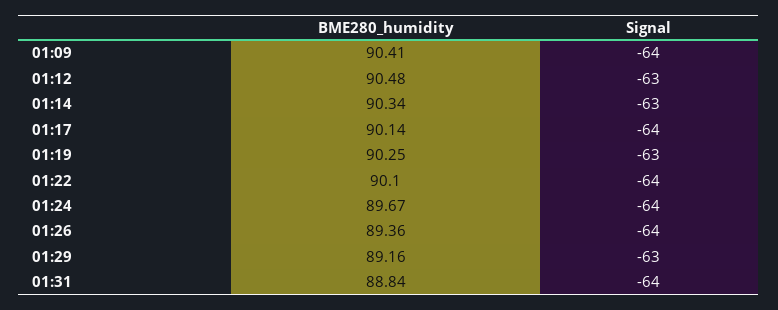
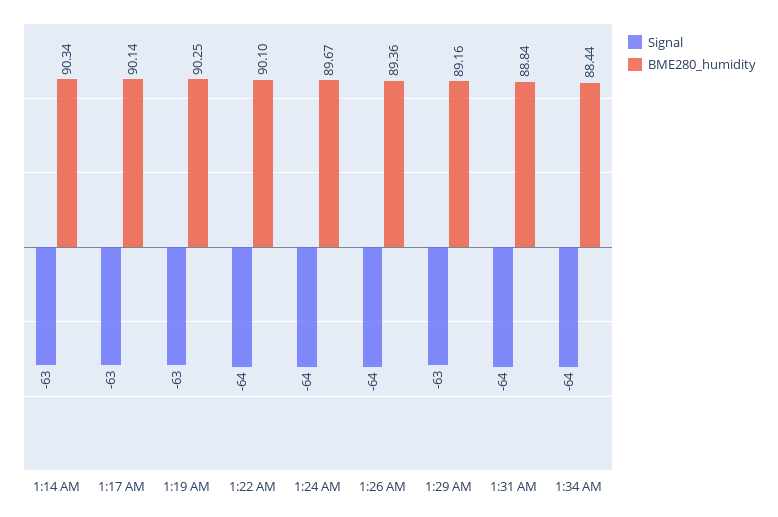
BME280_humidity, 01:09: 90.41 -> none
Signal, 01:09: -64 -> none
BME280_humidity, 01:12: 90.48 -> none
Signal, 01:12: -63 -> none
Signal, 01:17: -64 -> -63
Signal, 1:34 AM: none -> -64
BME280_humidity, 1:34 AM: none -> 88.44

